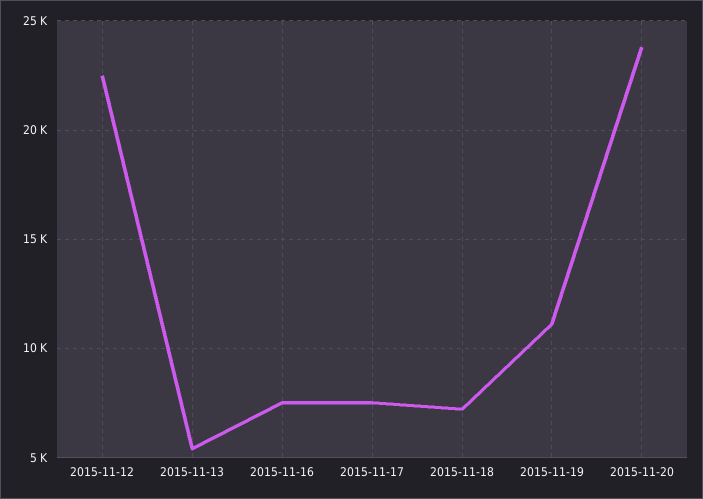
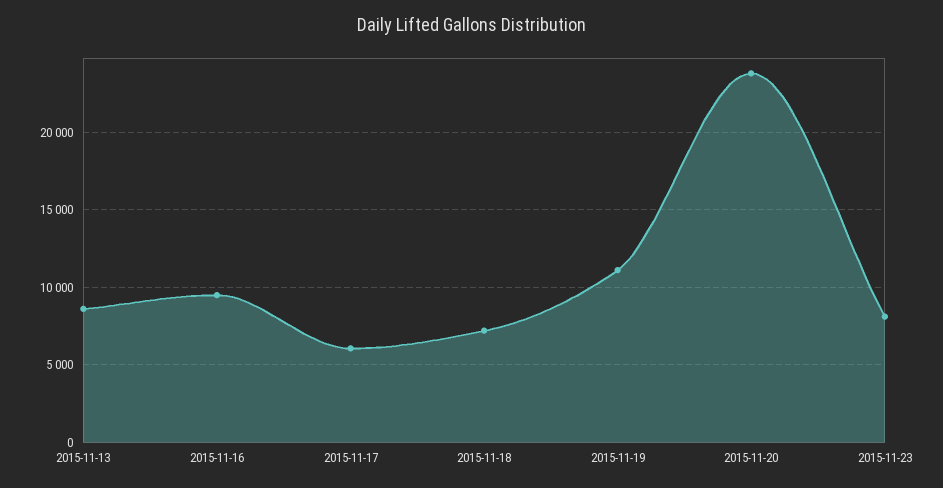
2015-11-12: 22500 -> none
2015-11-13: 5500 -> 8500
2015-11-16: 7500 -> 9500
2015-11-17: 7500 -> 6000
2015-11-23: none -> 8000

